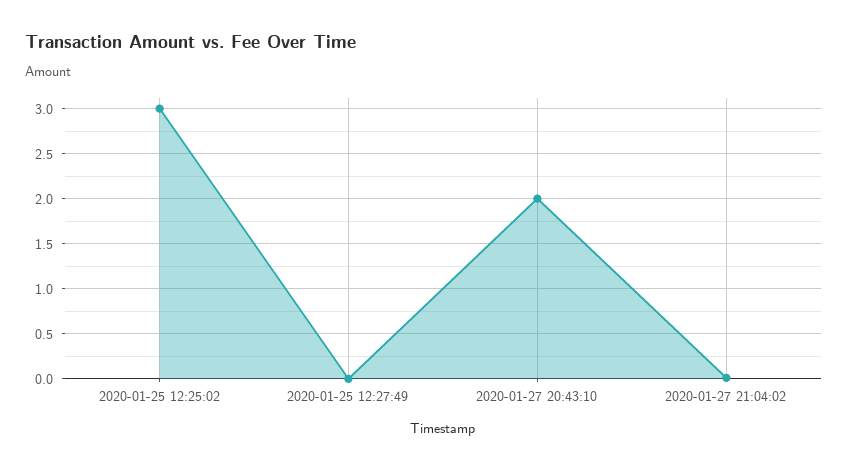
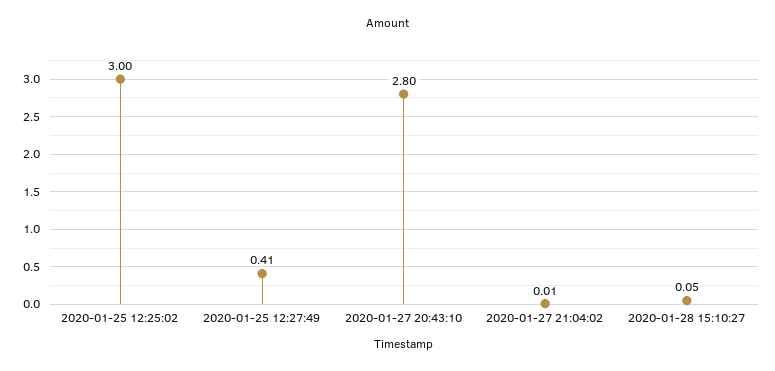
2020-01-25 12:27:49: 0 -> 0.41
2020-01-27 20:43:10: 2 -> 2.8
2020-01-28 15:10:27: none -> 0.05

